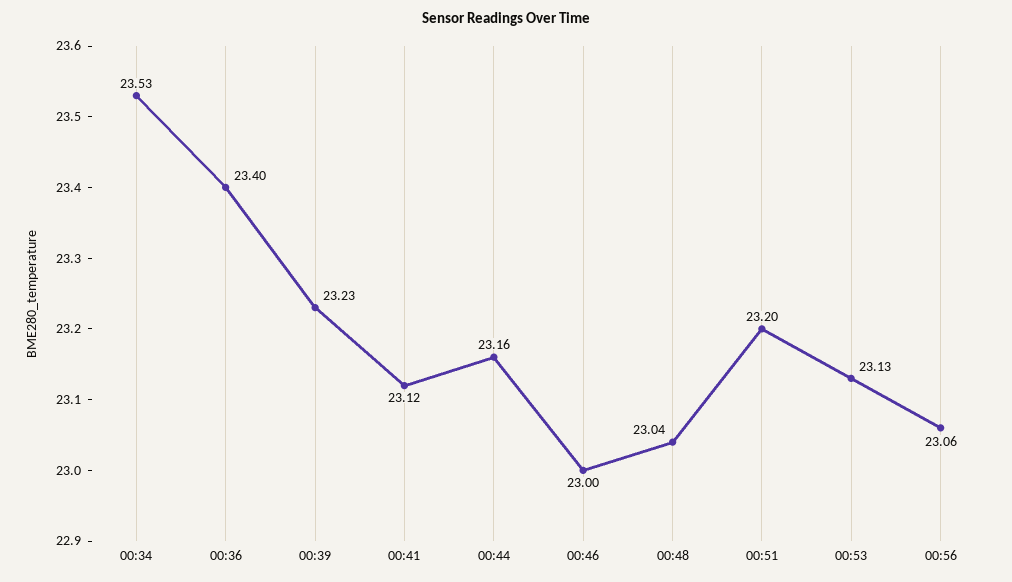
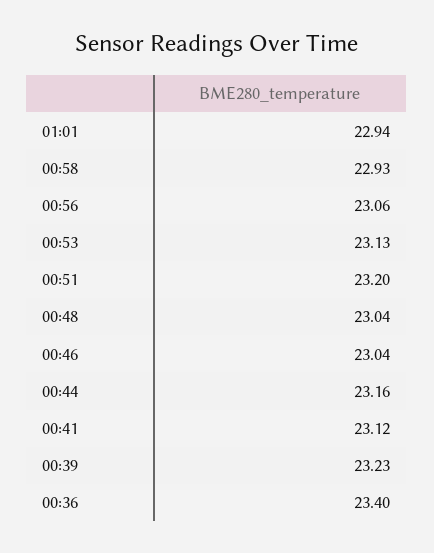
00:34: 23.53 -> none
00:46: 23 -> 23.04
01:01: none -> 22.94
00:58: none -> 22.93

